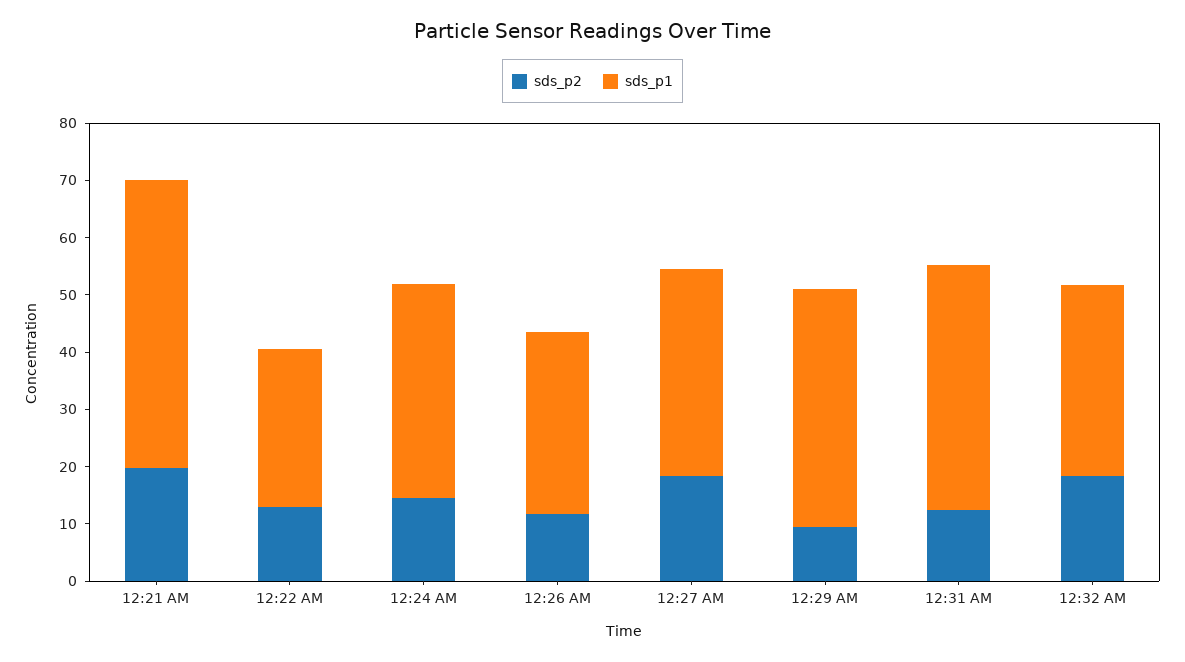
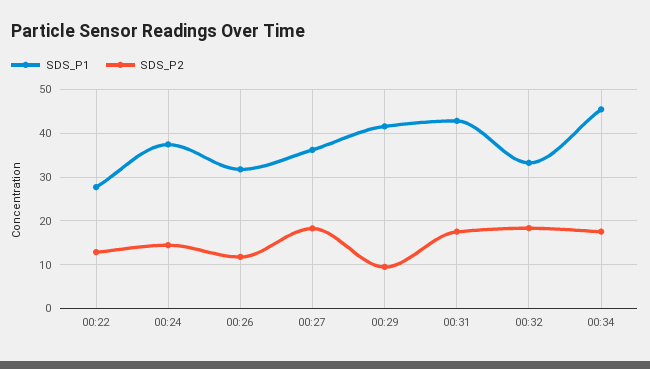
sds_p2, 12:21 AM: 20 -> none
sds_p1, 12:21 AM: 50 -> none
sds_p2, 12:31 AM: 12 -> 18
sds_p1, 00:34: none -> 46
sds_p2, 00:34: none -> 18

